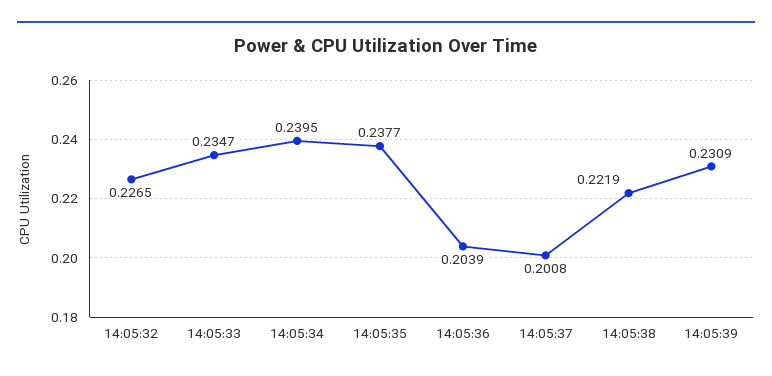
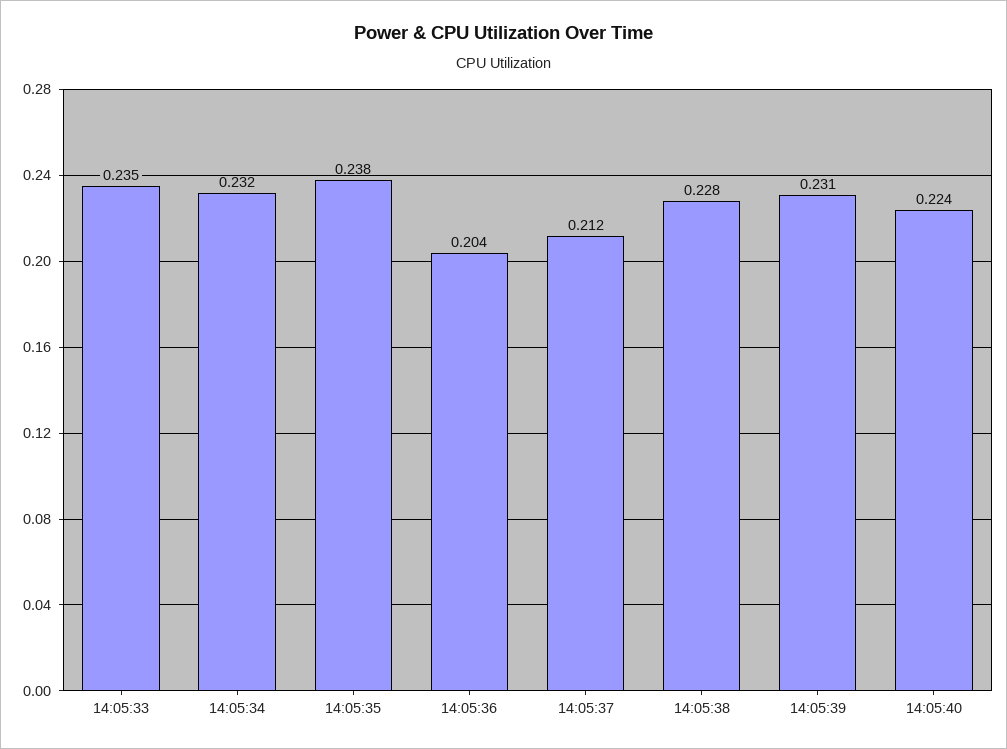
14:05:32: 0.2265 -> none
14:05:34: 0.2395 -> 0.232
14:05:37: 0.2008 -> 0.212
14:05:38: 0.2219 -> 0.228
14:05:40: none -> 0.224

